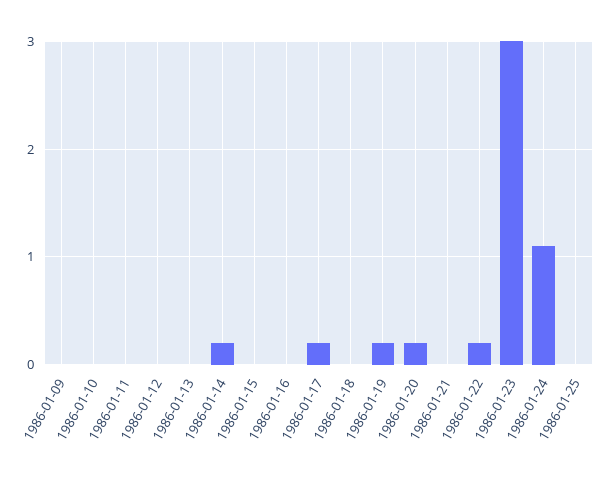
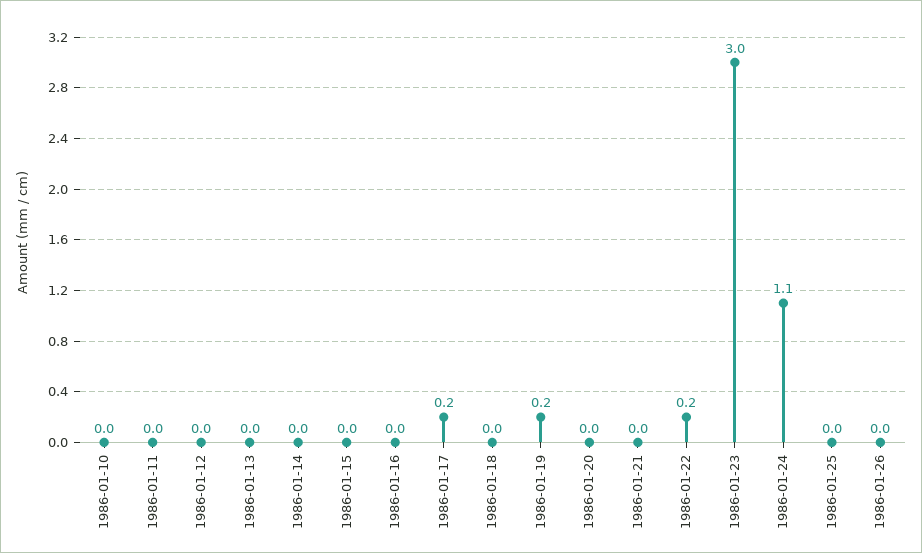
1986-01-09: 0 -> none
1986-01-14: 0.2 -> 0
1986-01-20: 0.2 -> 0
1986-01-26: none -> 0

